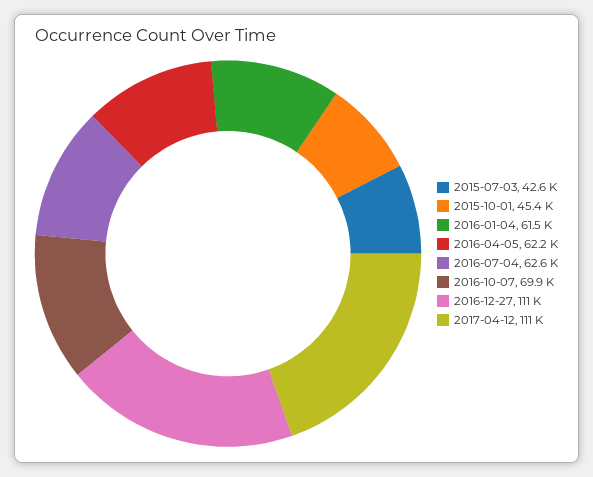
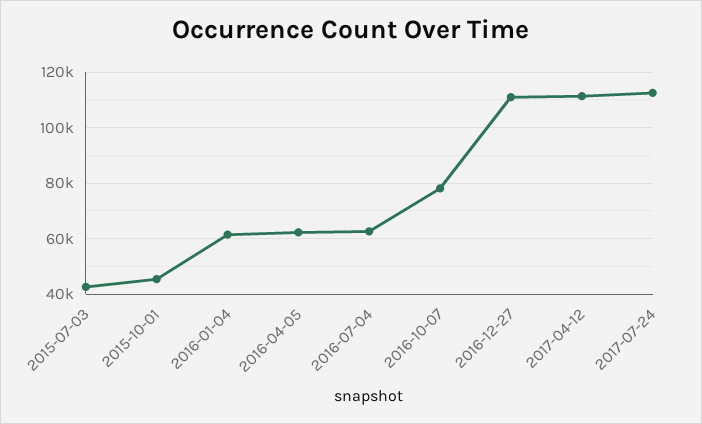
2016-10-07: 69900 -> 77500
2017-07-24: none -> 112500

